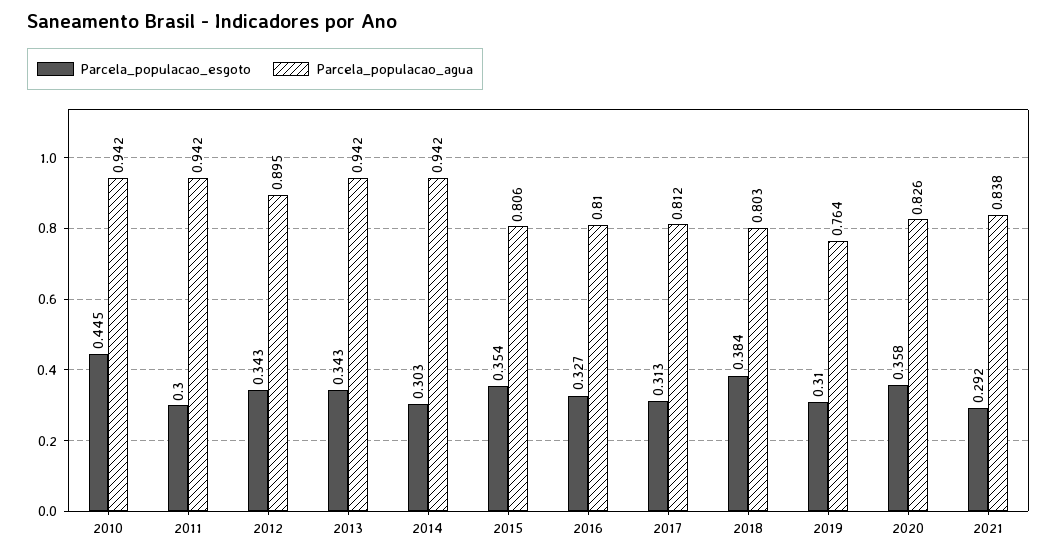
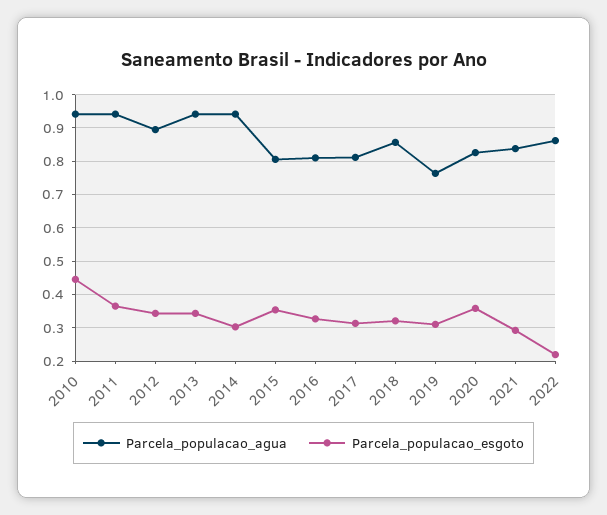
Parcela_populacao_esgoto, 2011: 0.3 -> 0.36
Parcela_populacao_esgoto, 2018: 0.384 -> 0.32
Parcela_populacao_agua, 2018: 0.803 -> 0.86
Parcela_populacao_agua, 2022: none -> 0.86
Parcela_populacao_esgoto, 2022: none -> 0.22

